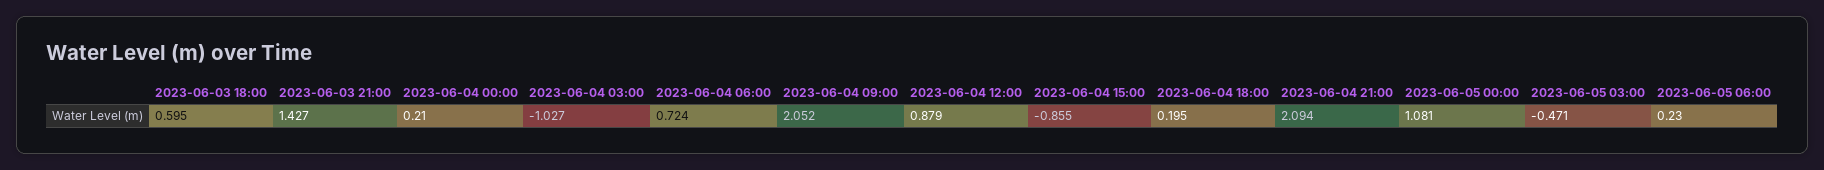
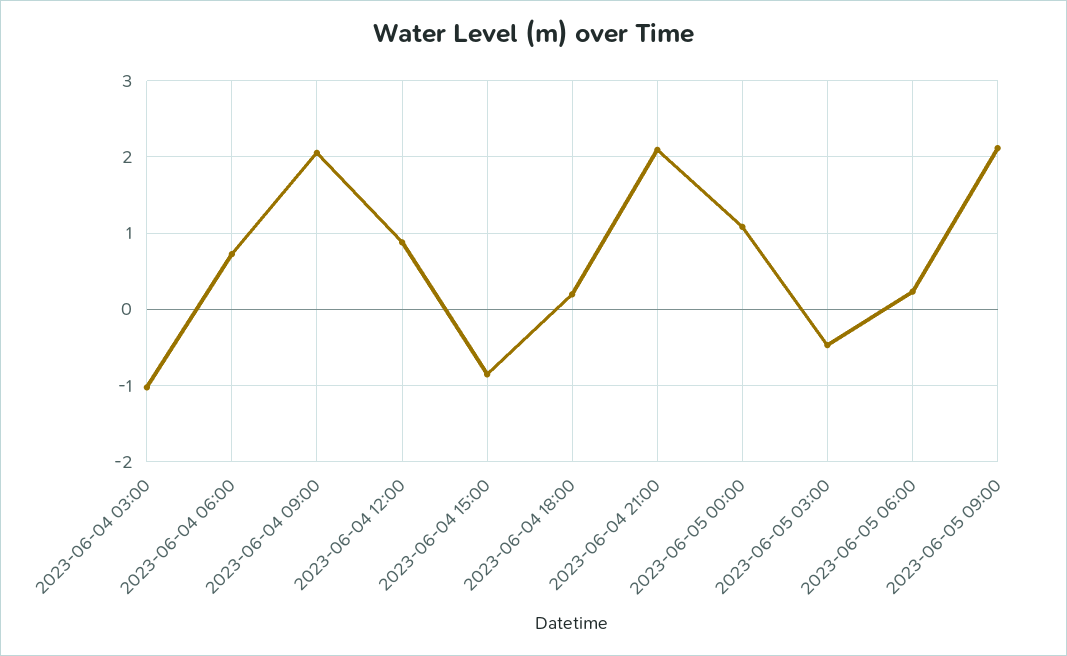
2023-06-03 18:00: 0.595 -> none
2023-06-03 21:00: 1.427 -> none
2023-06-04 00:00: 0.21 -> none
2023-06-05 09:00: none -> 2.1

